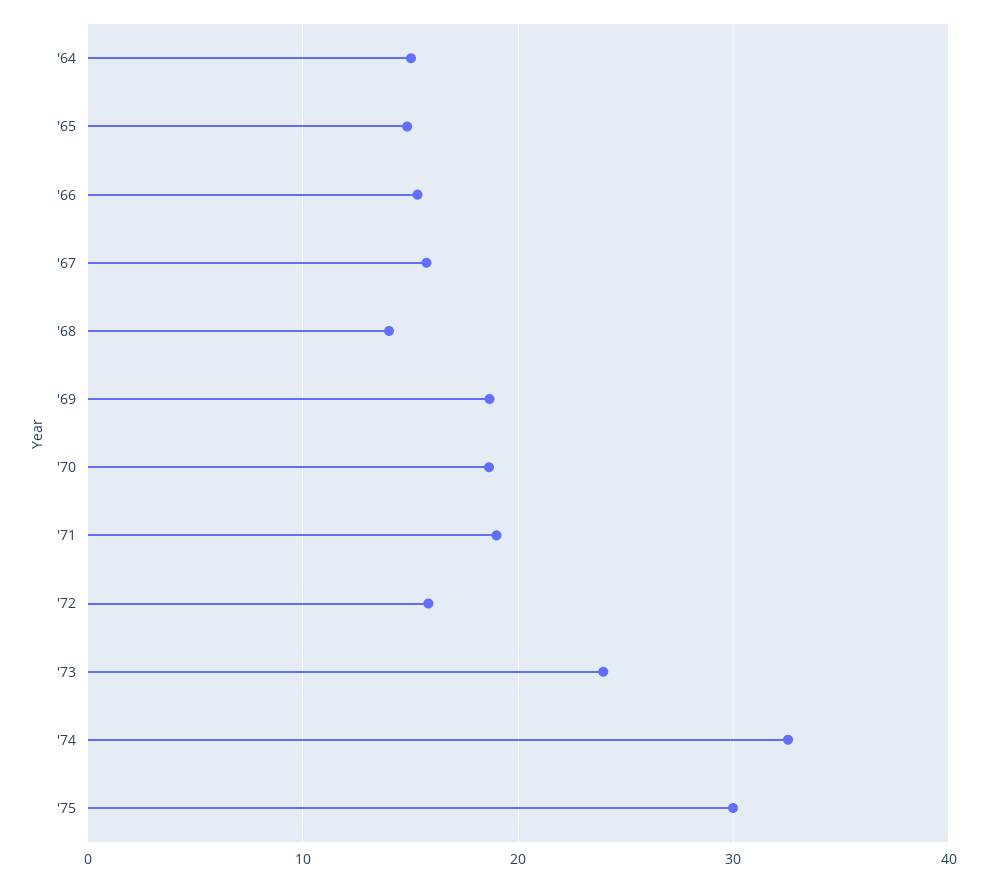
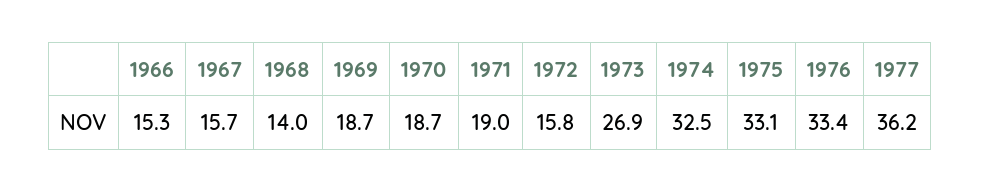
'64: 15 -> none
'65: 15 -> none
'73: 24 -> 26.9
'75: 30 -> 33.1
1976: none -> 33.4
1977: none -> 36.2

